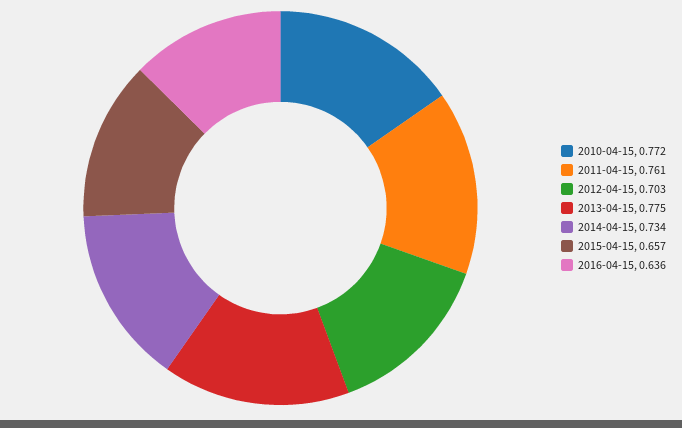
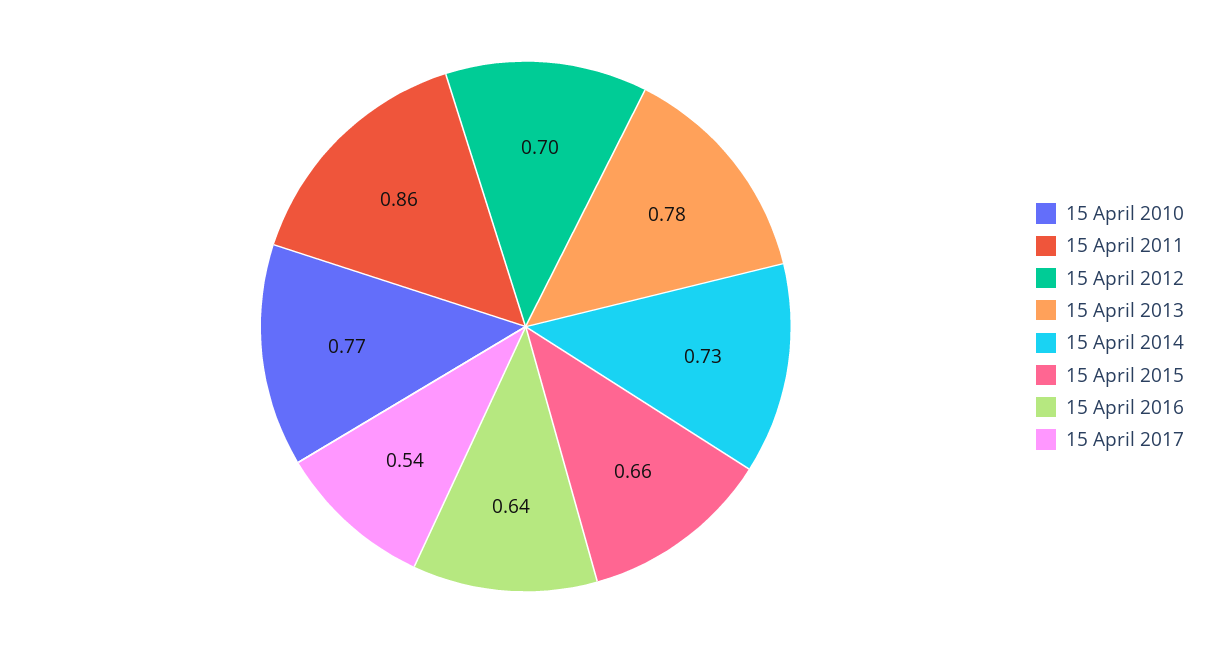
2011-04-15: 0.761 -> 0.86
15 April 2017: none -> 0.54

